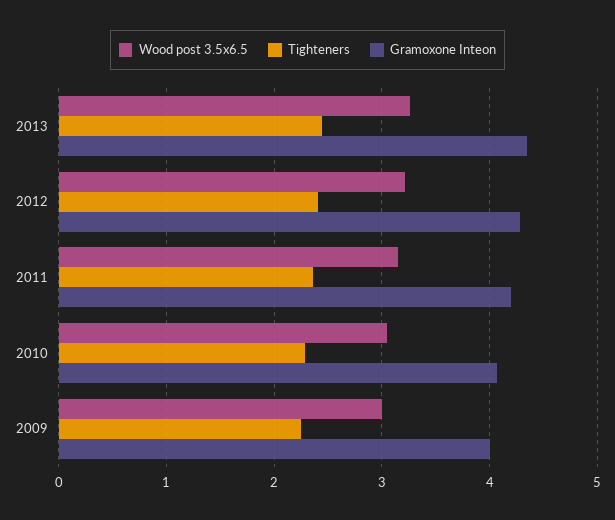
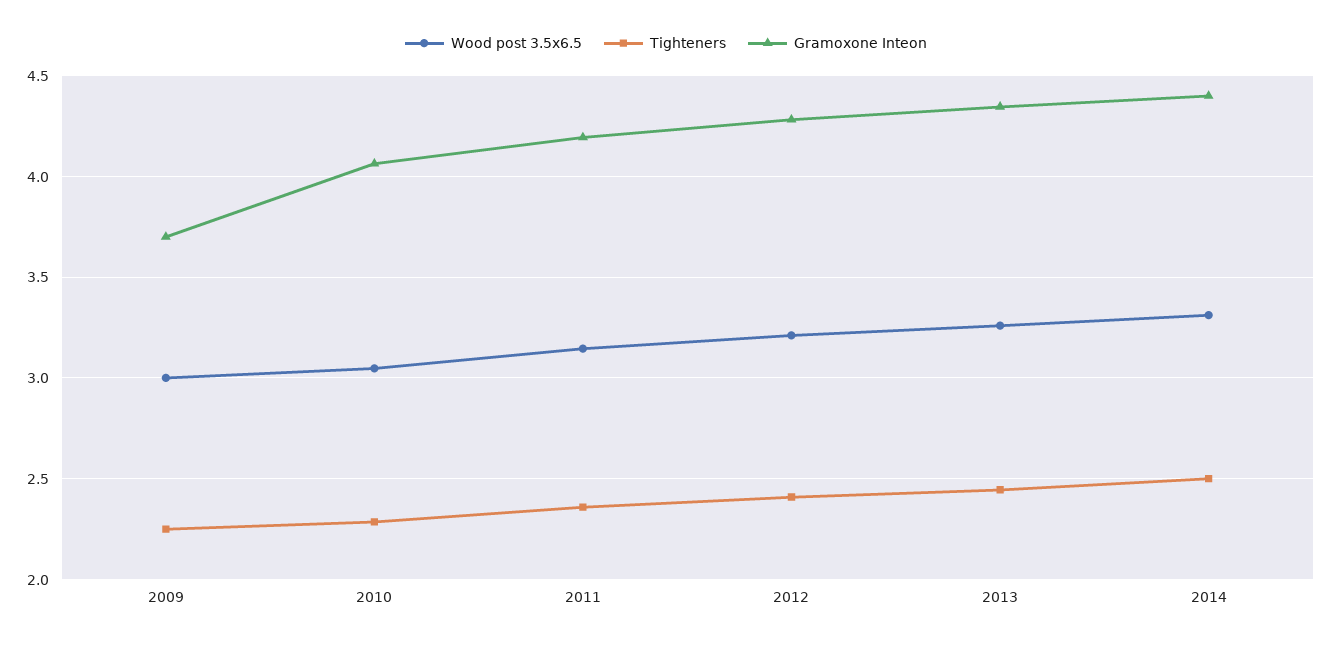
Gramoxone Inteon, 2009: 4 -> 3.7
Wood post 3.5x6.5, 2014: none -> 3.3
Tighteners, 2014: none -> 2.5
Gramoxone Inteon, 2014: none -> 4.4

